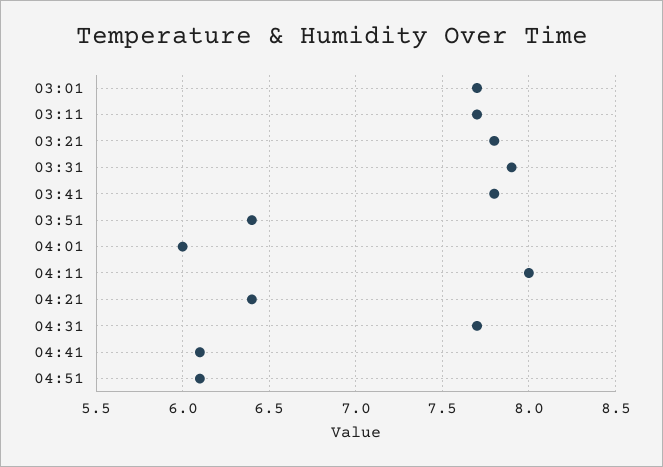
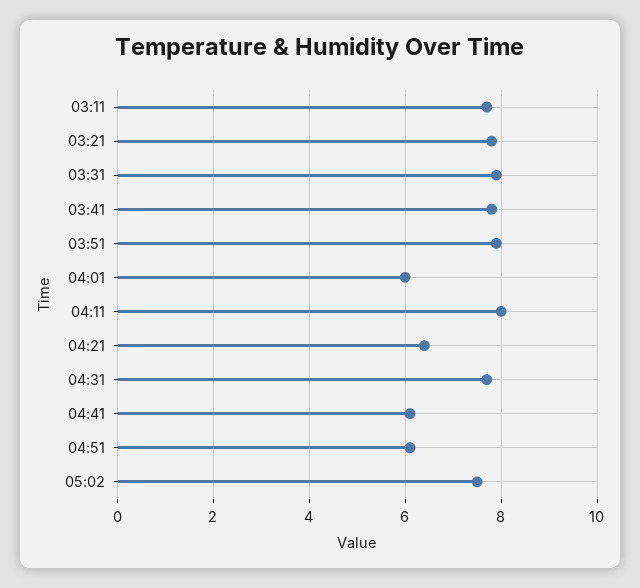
03:01: 7.7 -> none
03:51: 6.4 -> 8
05:02: none -> 7.5

